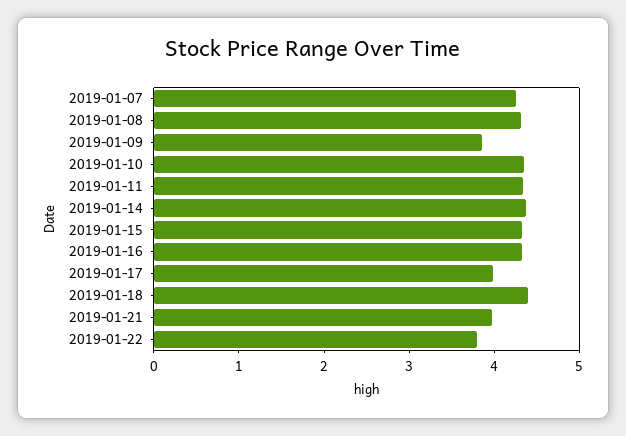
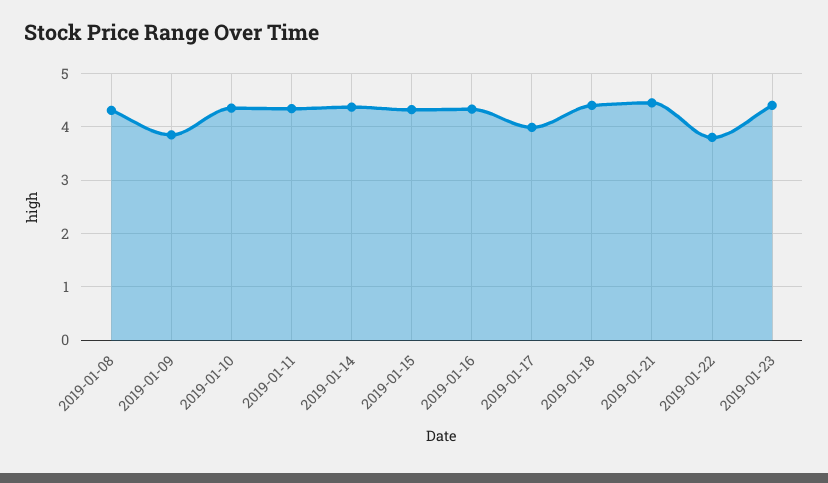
2019-01-07: 4.2 -> none
2019-01-21: 4 -> 4.4
2019-01-23: none -> 4.4

